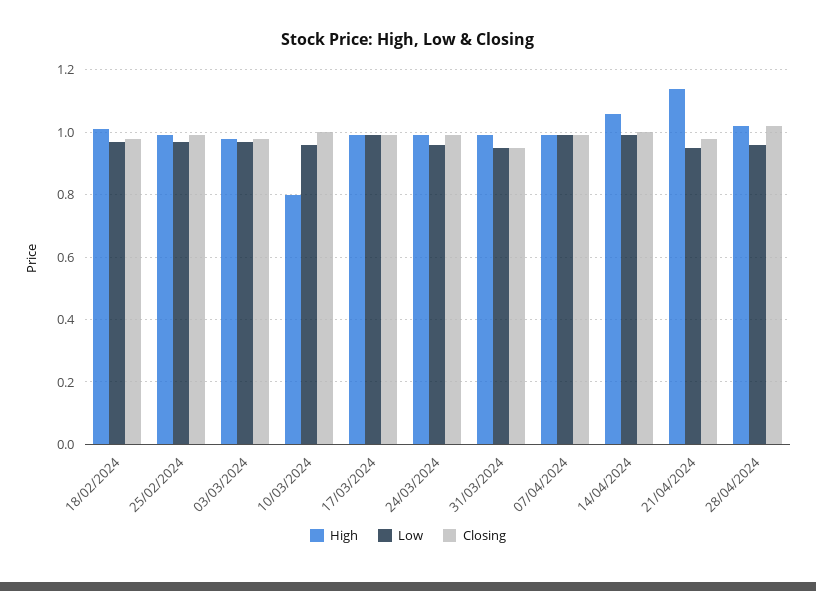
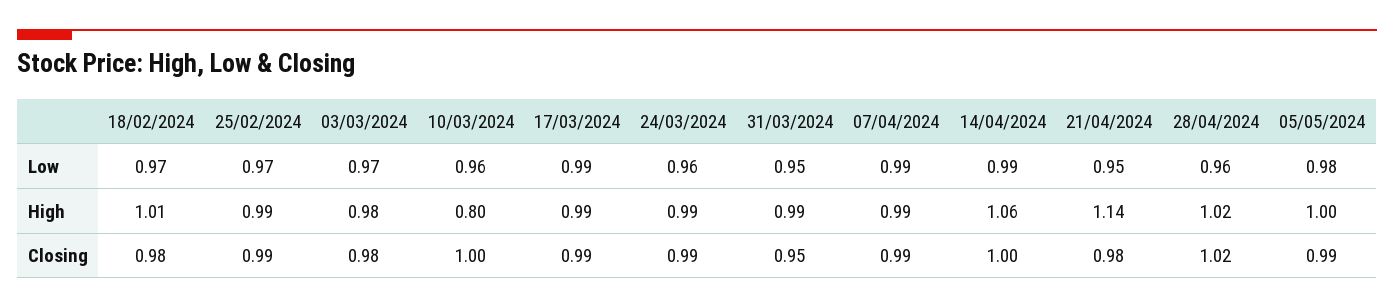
Low, 05/05/2024: none -> 0.98
High, 05/05/2024: none -> 1
Closing, 05/05/2024: none -> 0.99

